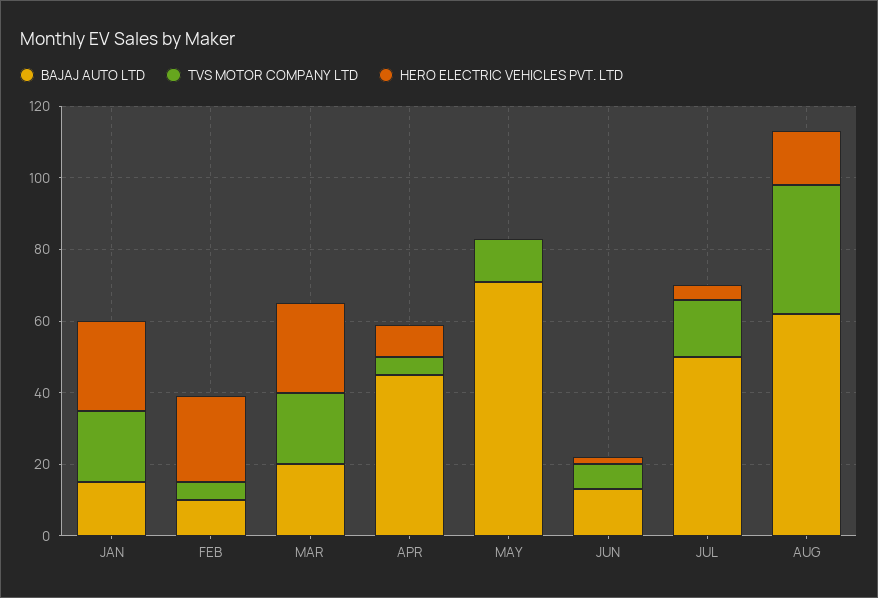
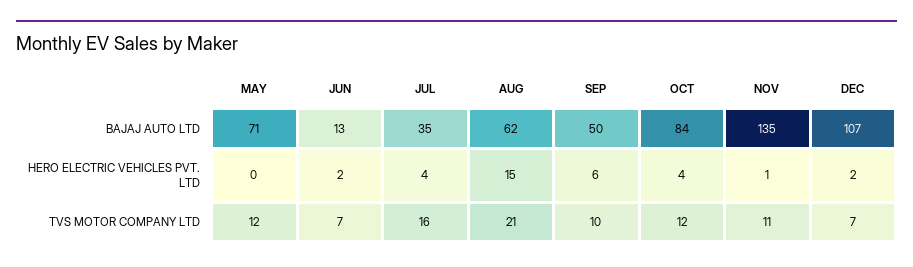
BAJAJ AUTO LTD, JAN: 15 -> none
TVS MOTOR COMPANY LTD, JAN: 20 -> none
HERO ELECTRIC VEHICLES PVT. LTD, JAN: 25 -> none
BAJAJ AUTO LTD, FEB: 10 -> none
TVS MOTOR COMPANY LTD, FEB: 5 -> none
HERO ELECTRIC VEHICLES PVT. LTD, FEB: 25 -> none
BAJAJ AUTO LTD, MAR: 20 -> none
TVS MOTOR COMPANY LTD, MAR: 20 -> none
HERO ELECTRIC VEHICLES PVT. LTD, MAR: 25 -> none
BAJAJ AUTO LTD, APR: 45 -> none
TVS MOTOR COMPANY LTD, APR: 5 -> none
HERO ELECTRIC VEHICLES PVT. LTD, APR: 10 -> none
BAJAJ AUTO LTD, JUL: 50 -> 35
TVS MOTOR COMPANY LTD, AUG: 35 -> 21
BAJAJ AUTO LTD, SEP: none -> 50
BAJAJ AUTO LTD, OCT: none -> 84
BAJAJ AUTO LTD, NOV: none -> 135
BAJAJ AUTO LTD, DEC: none -> 107
HERO ELECTRIC VEHICLES PVT. LTD, SEP: none -> 6
HERO ELECTRIC VEHICLES PVT. LTD, OCT: none -> 4
HERO ELECTRIC VEHICLES PVT. LTD, NOV: none -> 1
HERO ELECTRIC VEHICLES PVT. LTD, DEC: none -> 2
TVS MOTOR COMPANY LTD, SEP: none -> 10
TVS MOTOR COMPANY LTD, OCT: none -> 12
TVS MOTOR COMPANY LTD, NOV: none -> 11
TVS MOTOR COMPANY LTD, DEC: none -> 7

